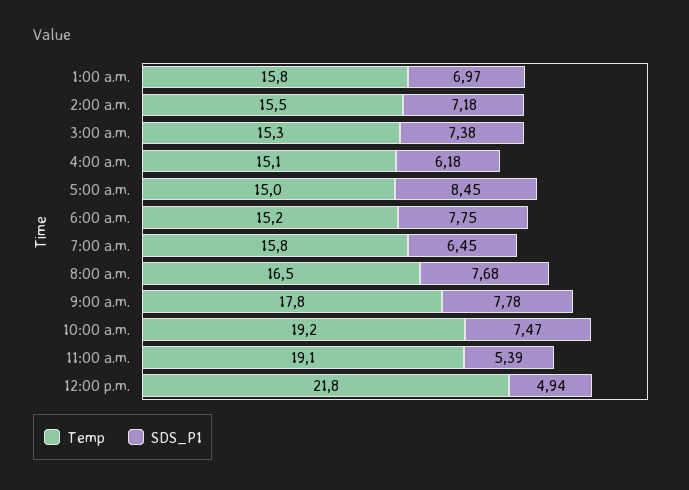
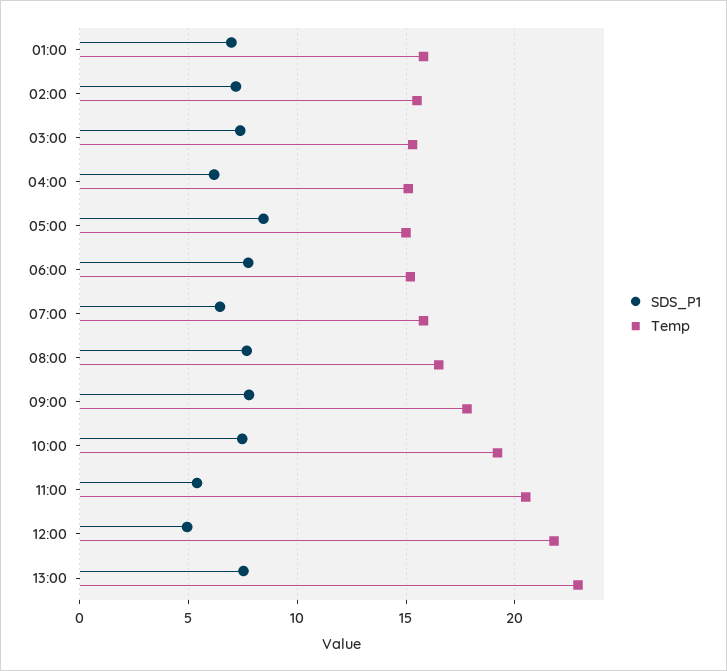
Temp, 11:00 a.m.: 19.1 -> 20.5
SDS_P1, 13:00: none -> 7.5
Temp, 13:00: none -> 23

